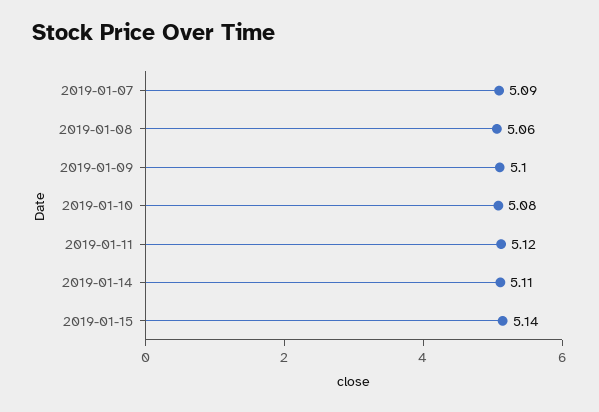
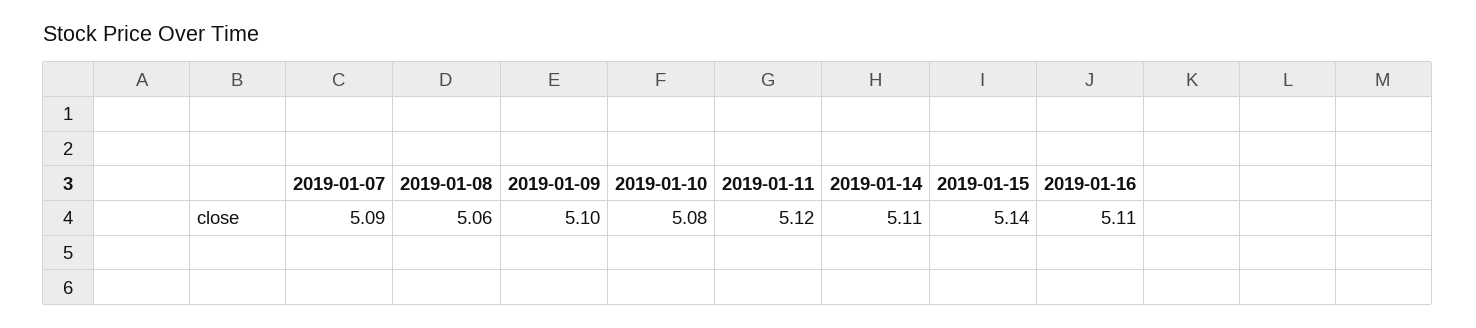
2019-01-16: none -> 5.11

